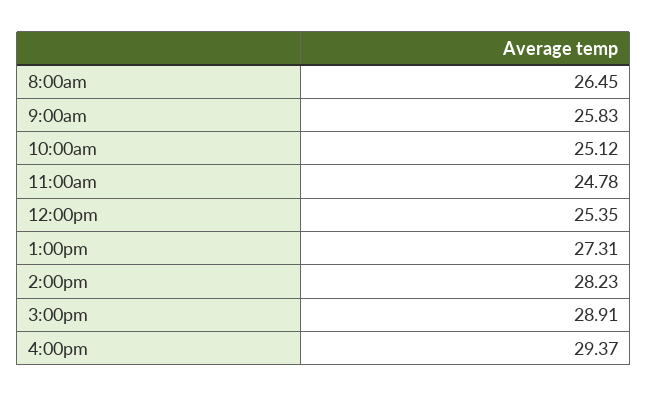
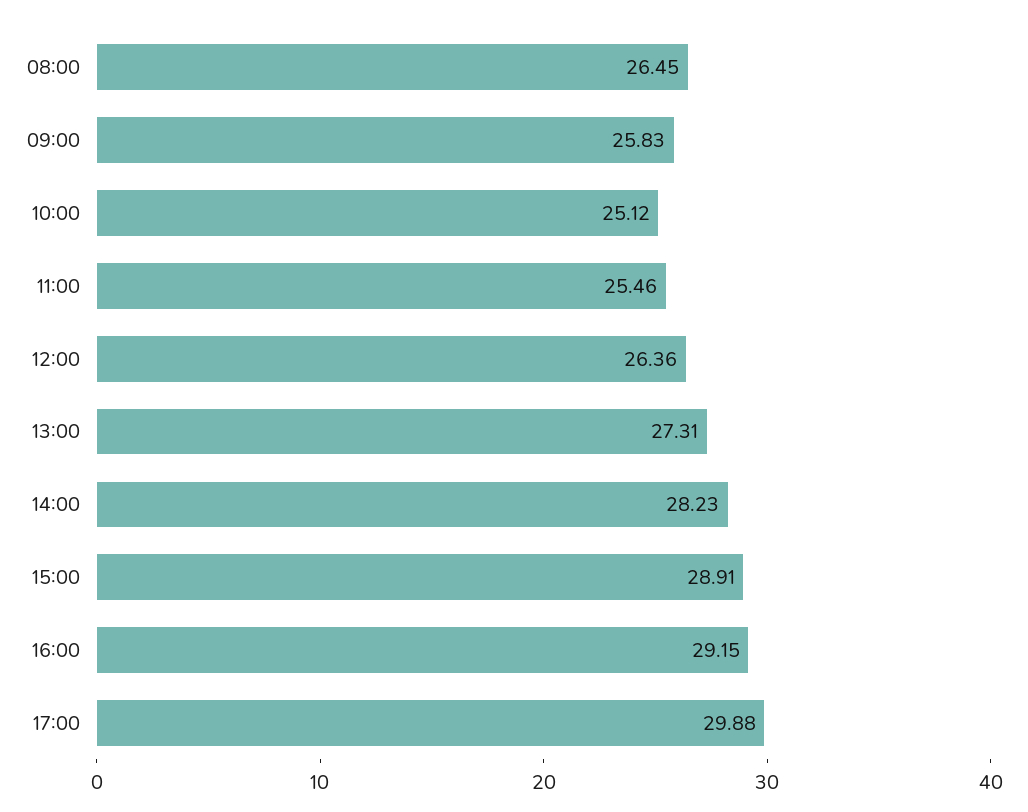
11:00am: 24.78 -> 25.46
12:00pm: 25.35 -> 26.36
4:00pm: 29.37 -> 29.15
17:00: none -> 29.88

